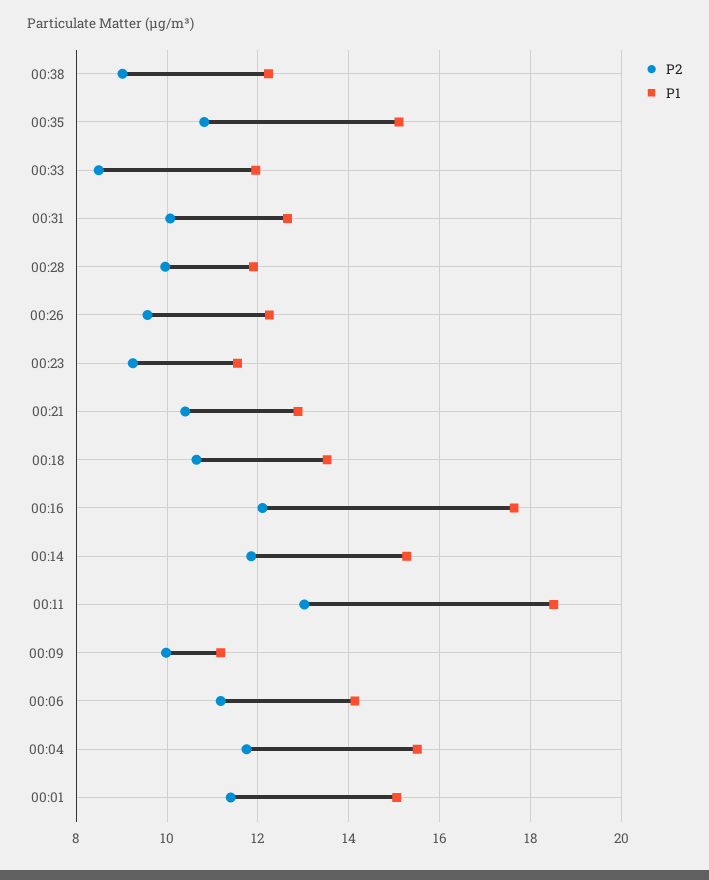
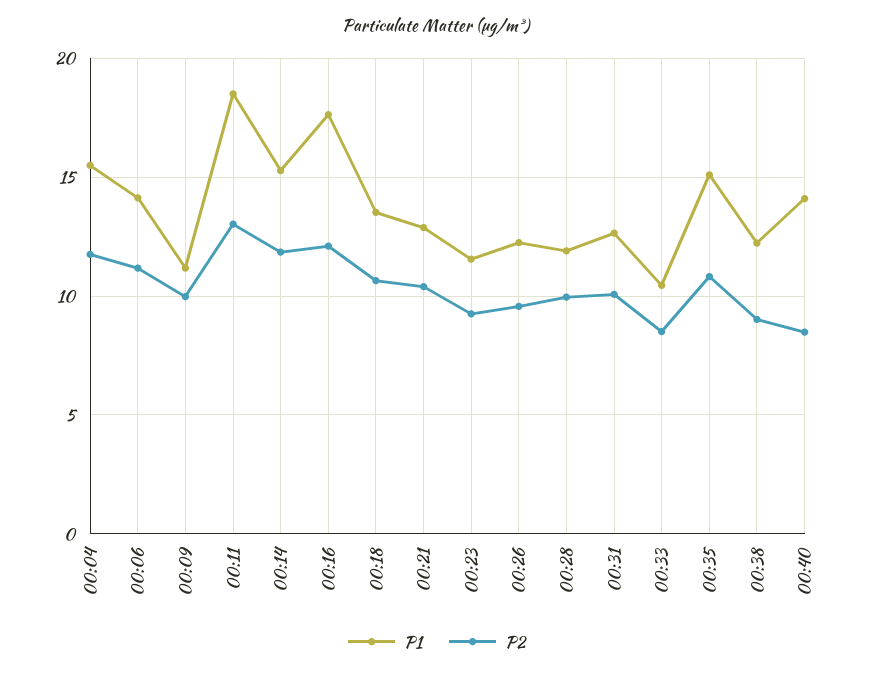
P1, 00:33: 12 -> 10.5
P2, 00:01: 11.4 -> none
P1, 00:01: 15 -> none
P1, 00:40: none -> 14
P2, 00:40: none -> 8.5

